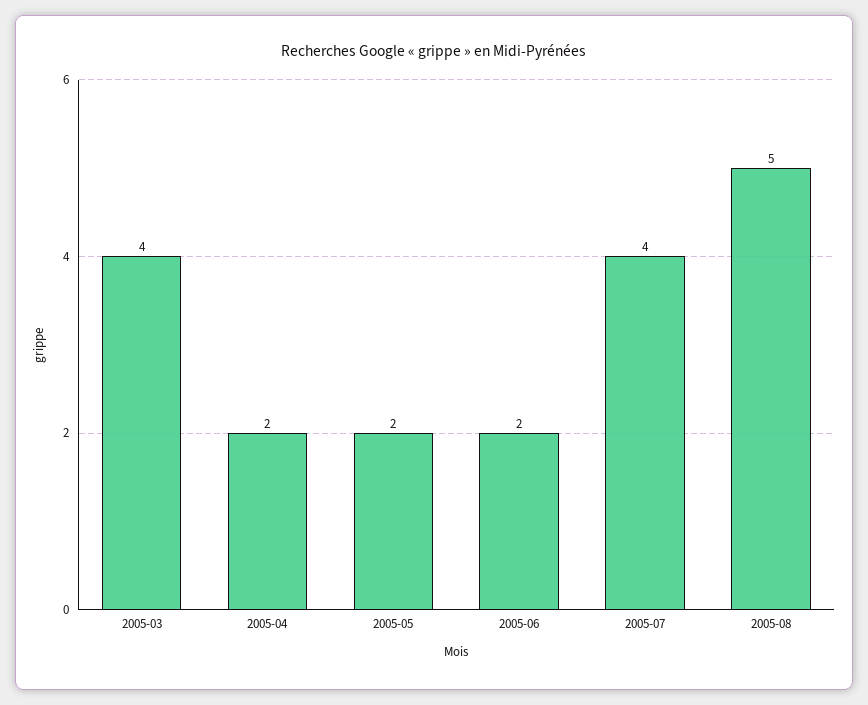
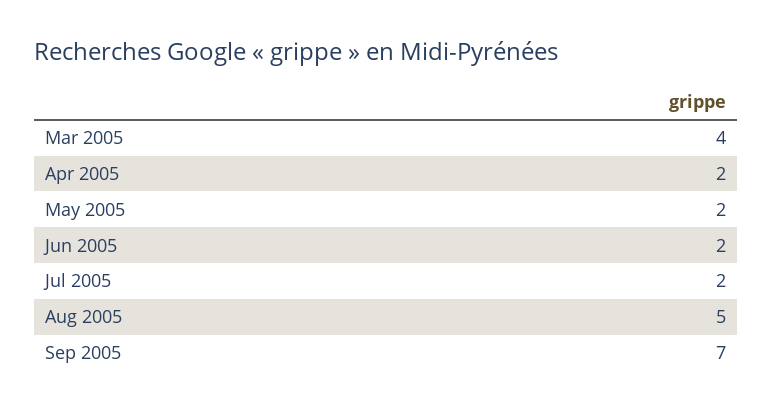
2005-07: 4 -> 2
Sep 2005: none -> 7

